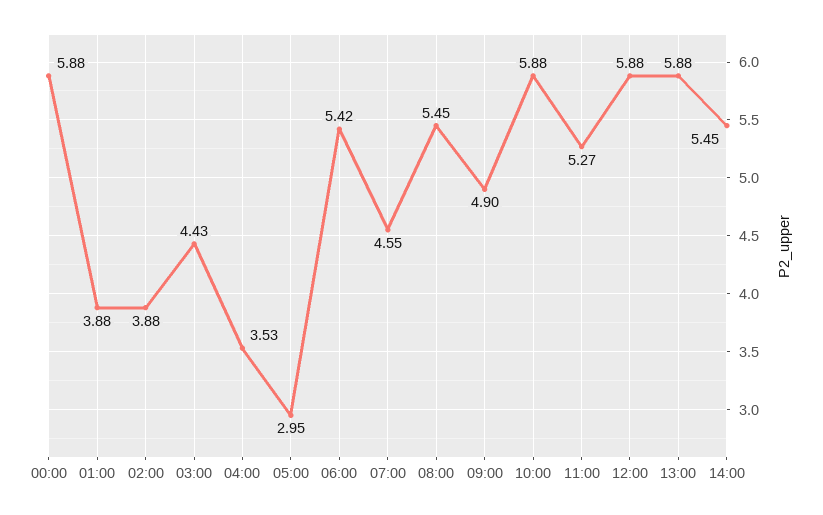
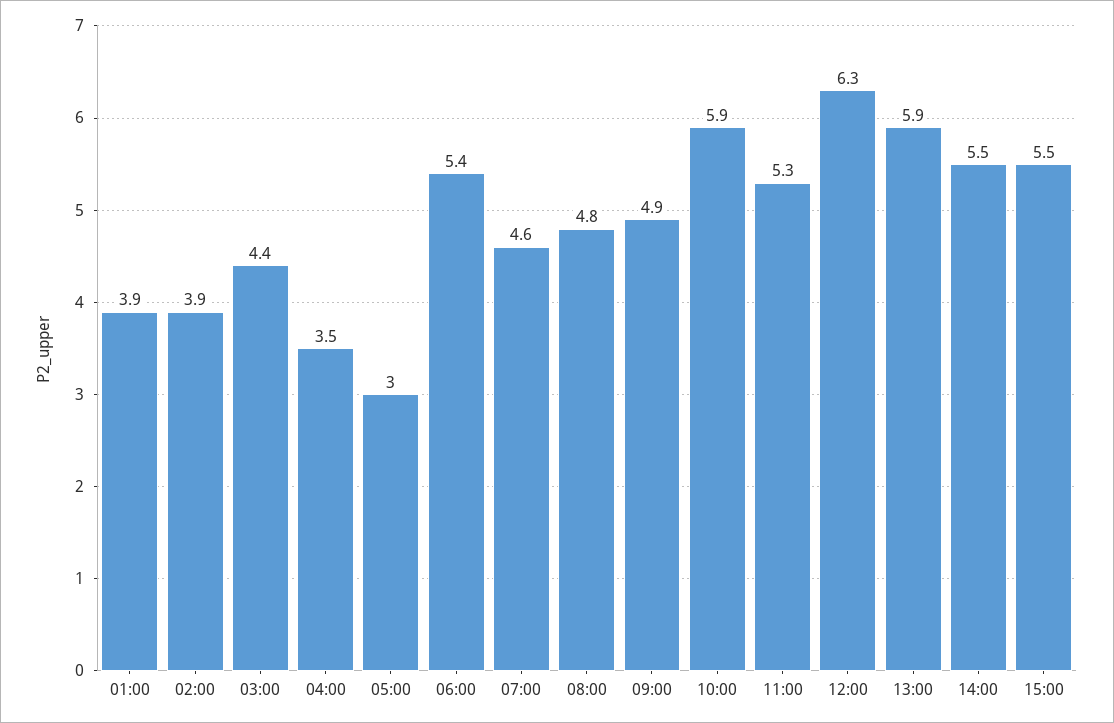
00:00: 5.88 -> none
08:00: 5.45 -> 4.8
12:00: 5.88 -> 6.3
15:00: none -> 5.5

